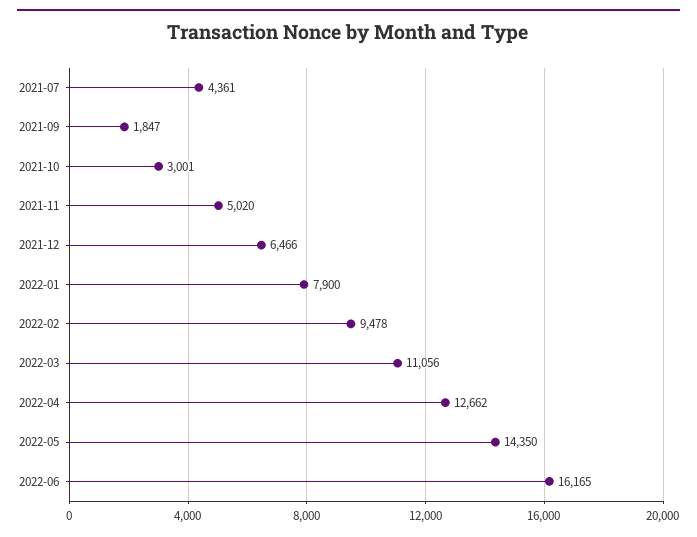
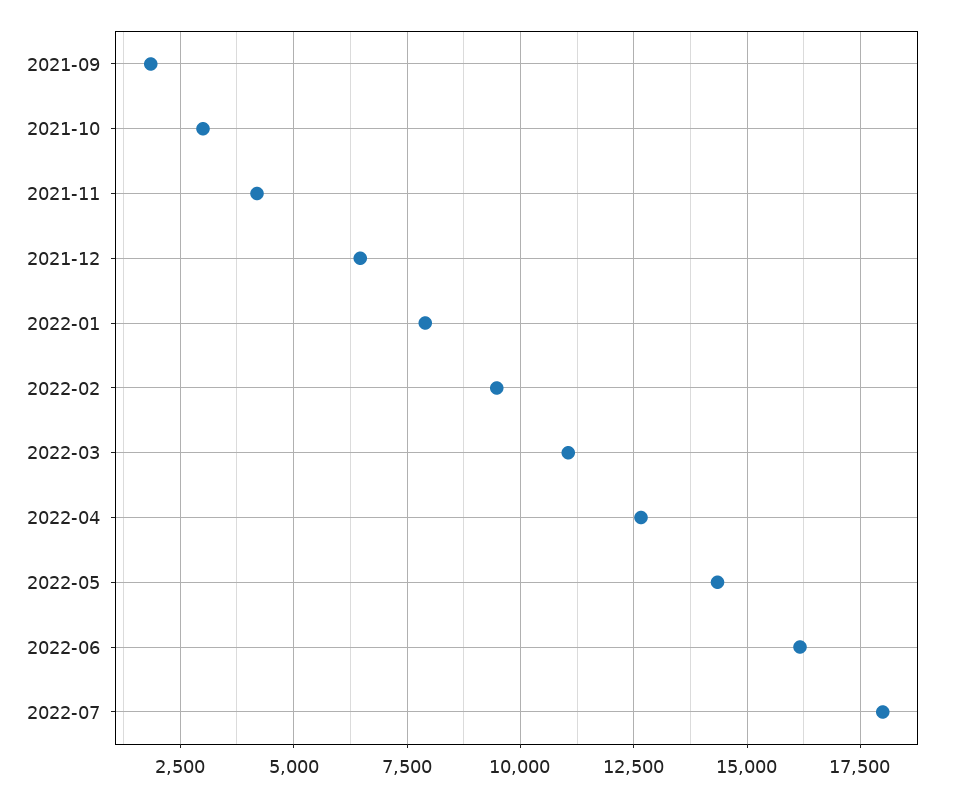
2021-07: 4361 -> none
2021-11: 5020 -> 4250
2022-07: none -> 18000

